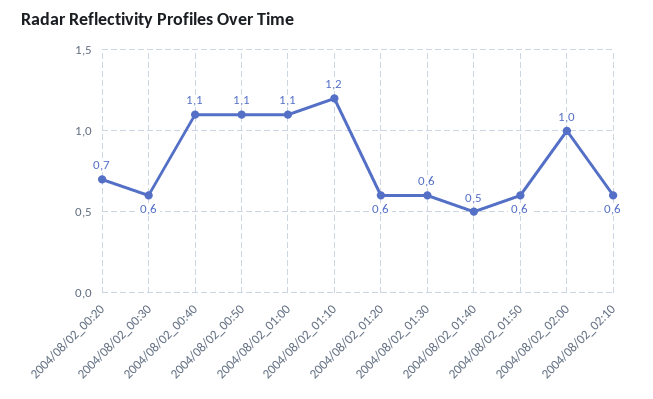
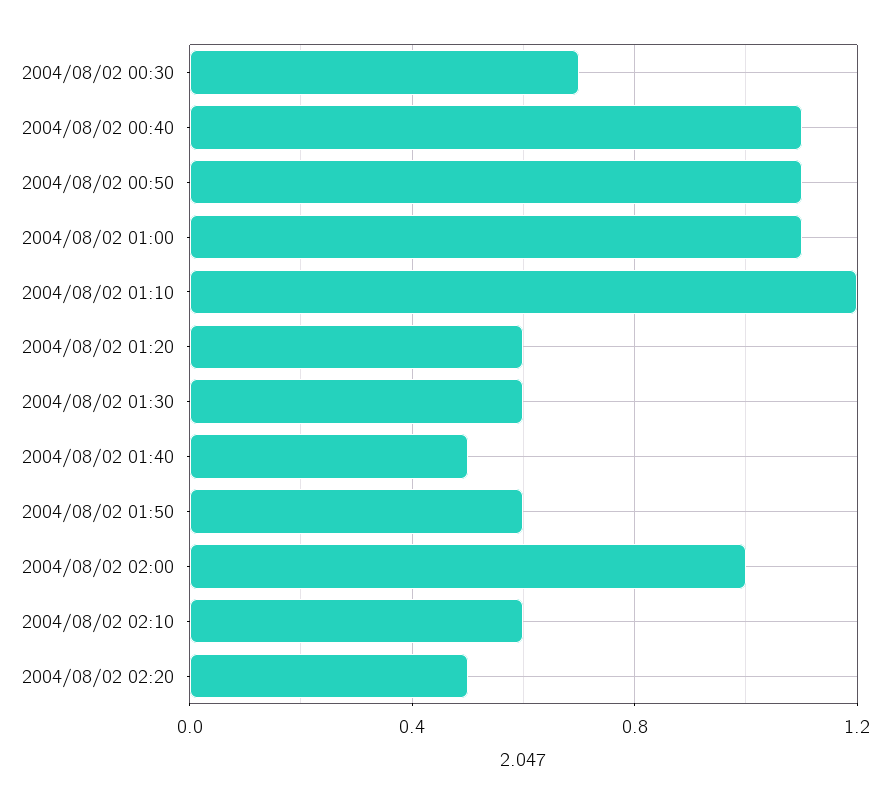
2004/08/02_00:20: 0.7 -> none
2004/08/02_00:30: 0.6 -> 0.7
2004/08/02 02:20: none -> 0.5

